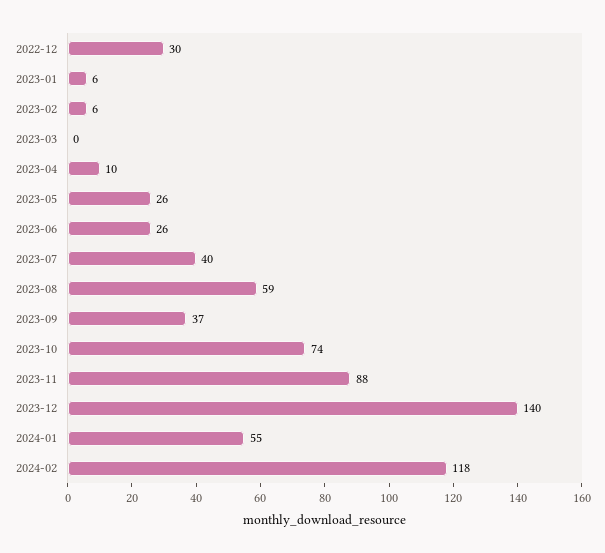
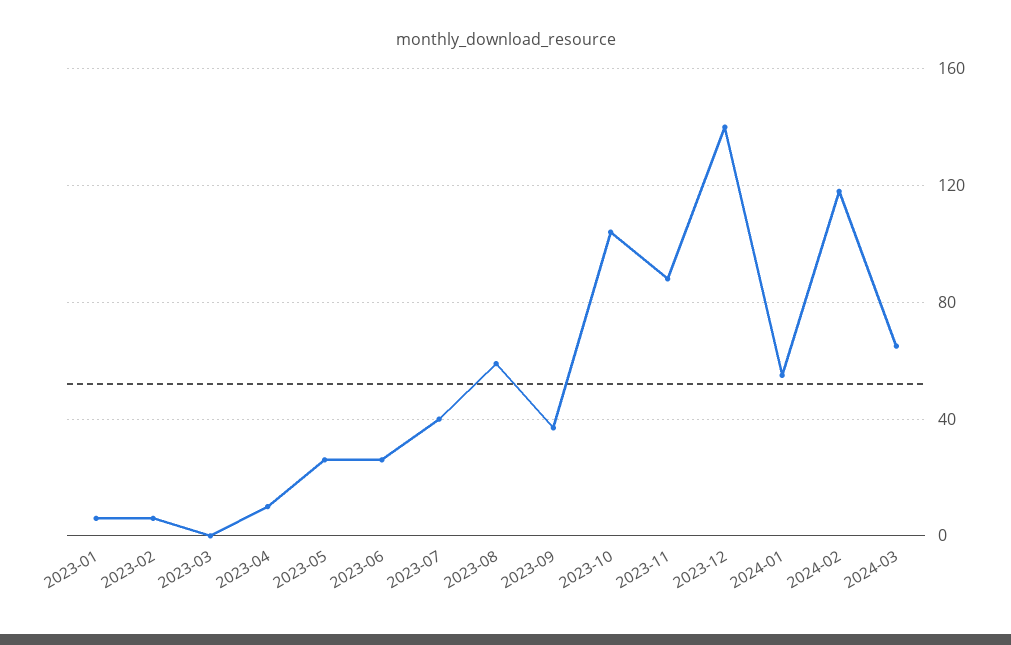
2022-12: 30 -> none
2023-10: 74 -> 105
2024-03: none -> 65

